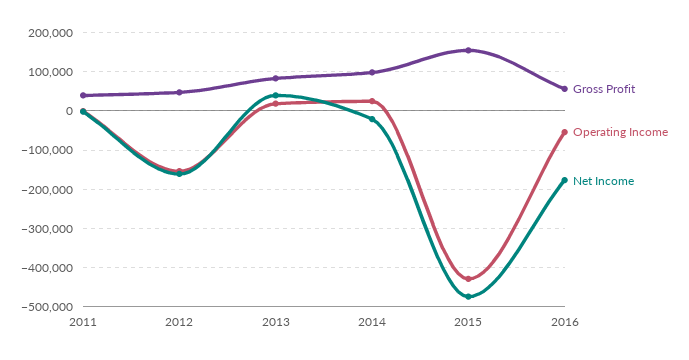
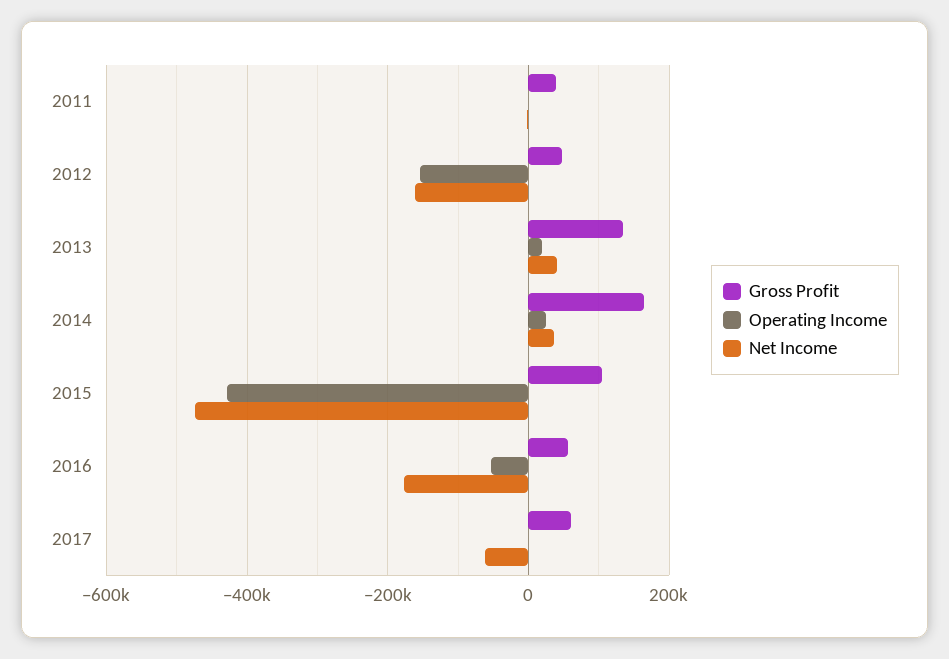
Gross Profit, 2013: 80000 -> 140000
Gross Profit, 2014: 100000 -> 160000
Net Income, 2014: -20000 -> 40000
Gross Profit, 2015: 160000 -> 100000
Gross Profit, 2017: none -> 60000
Operating Income, 2017: none -> 0
Net Income, 2017: none -> -60000

